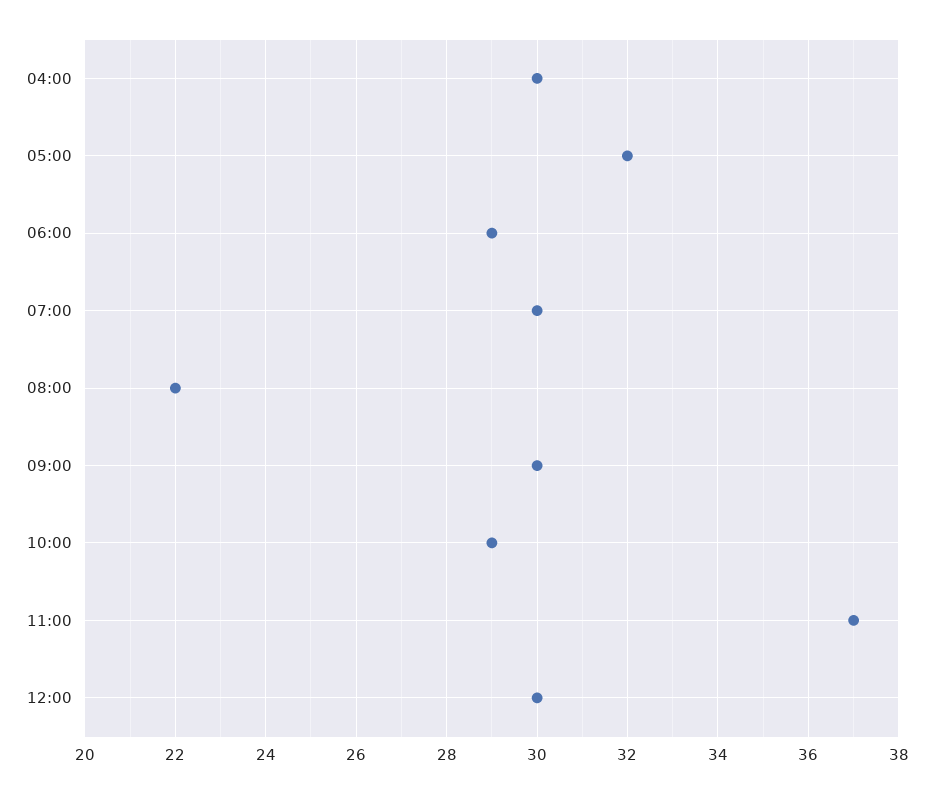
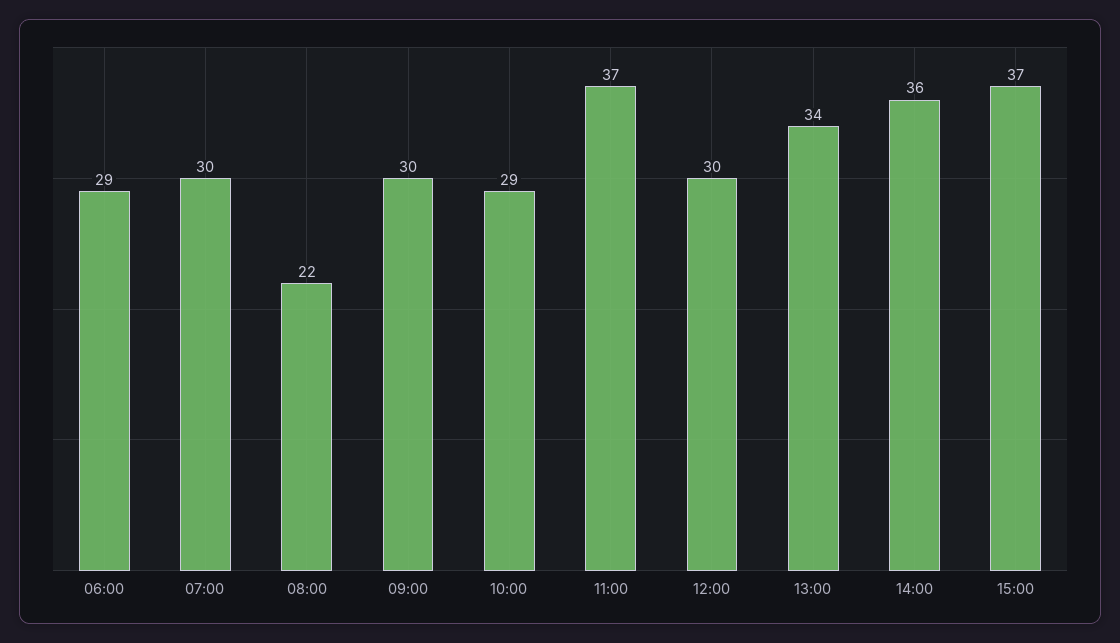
04:00: 30 -> none
05:00: 32 -> none
13:00: none -> 34
14:00: none -> 36
15:00: none -> 37

